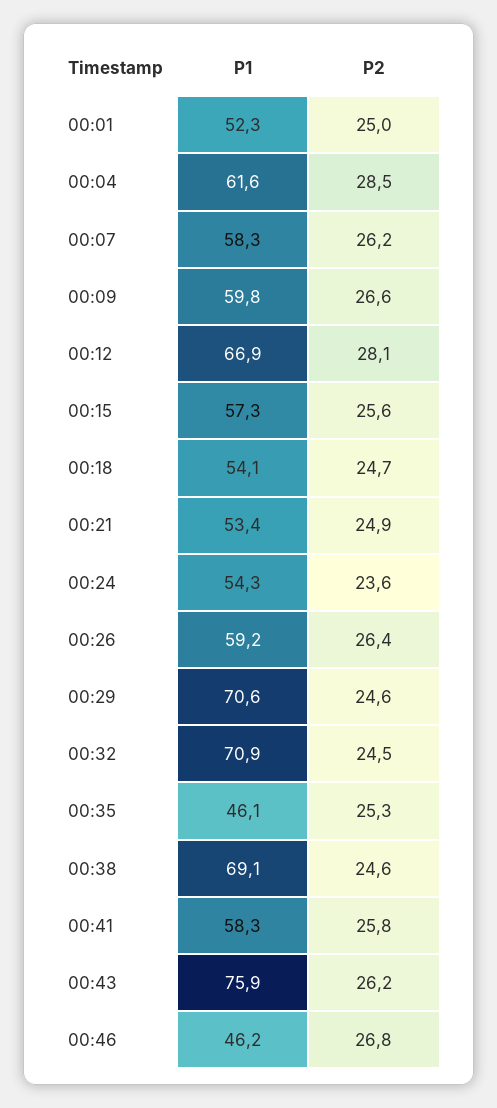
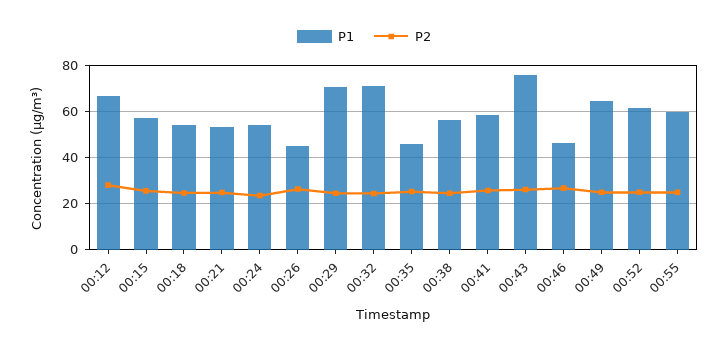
P1, 00:01: 52.3 -> none
P2, 00:01: 25 -> none
P1, 00:04: 61.6 -> none
P2, 00:04: 28.5 -> none
P1, 00:07: 58.3 -> none
P2, 00:07: 26.2 -> none
P1, 00:09: 59.8 -> none
P2, 00:09: 26.6 -> none
P1, 00:26: 59.2 -> 45
P1, 00:38: 69.1 -> 55
P1, 00:49: none -> 65
P2, 00:49: none -> 25
P1, 00:52: none -> 60
P2, 00:52: none -> 25
P1, 00:55: none -> 60
P2, 00:55: none -> 25

